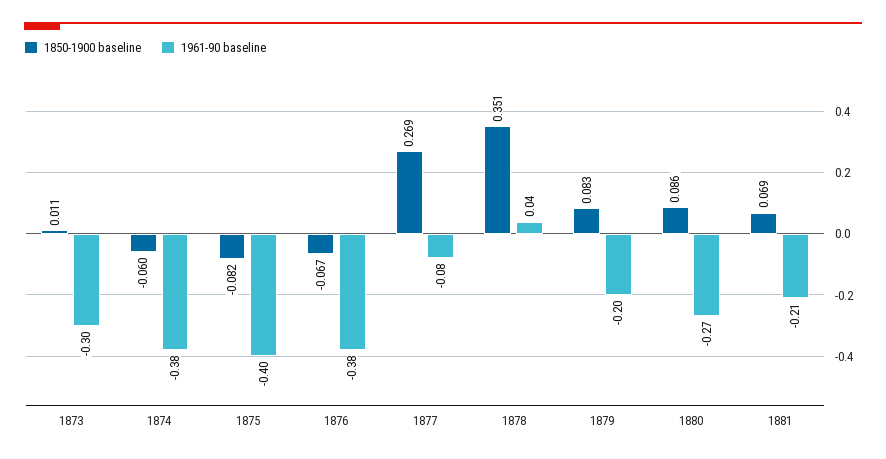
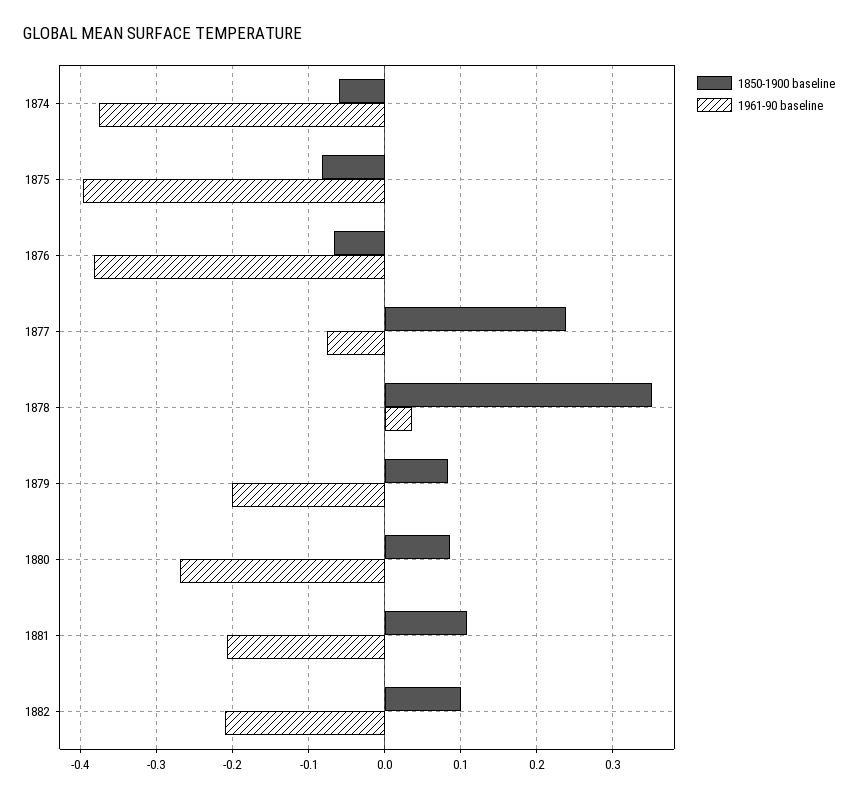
1850-1900 baseline, 1873: 0.011 -> none
1961-90 baseline, 1873: -0.3 -> none
1850-1900 baseline, 1877: 0.269 -> 0.24
1850-1900 baseline, 1881: 0.069 -> 0.11
1850-1900 baseline, 1882: none -> 0.1
1961-90 baseline, 1882: none -> -0.21

